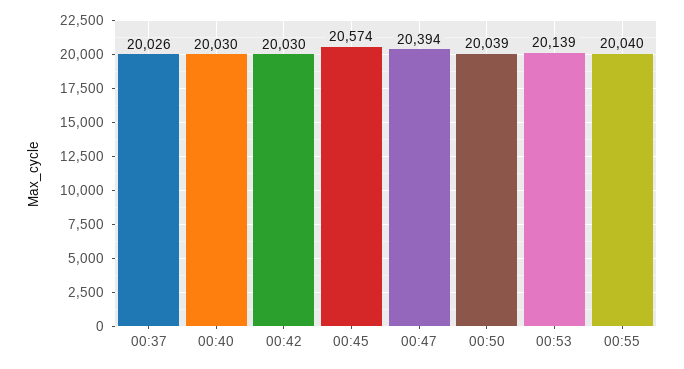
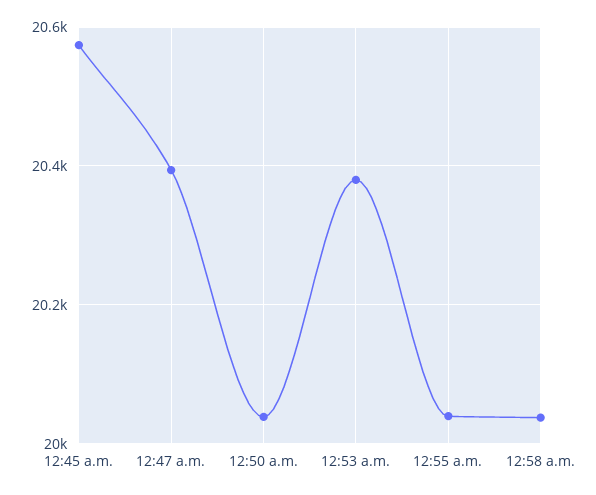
00:37: 20026 -> none
00:40: 20030 -> none
00:42: 20030 -> none
00:53: 20139 -> 20380
12:58 a.m.: none -> 20040

